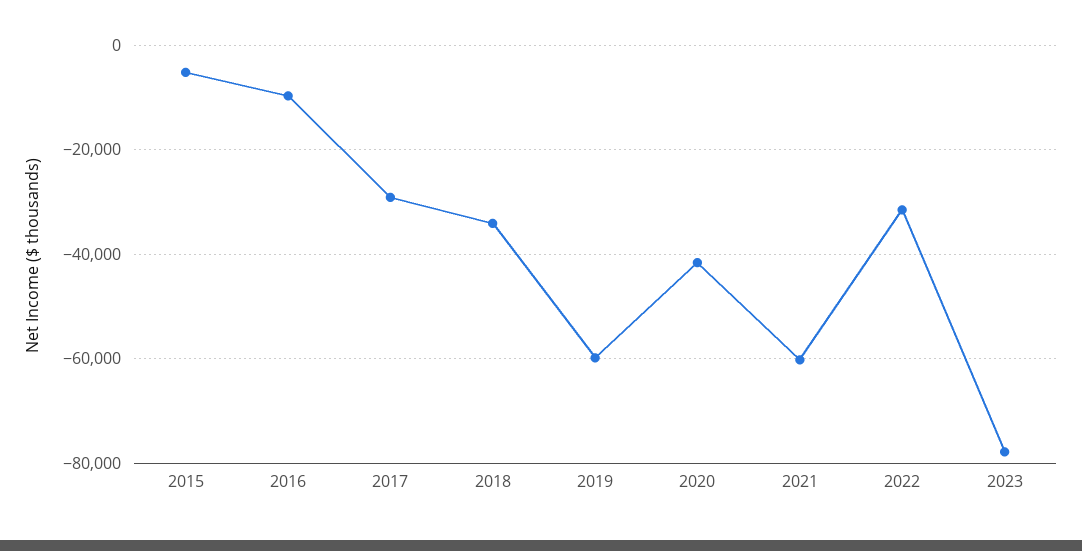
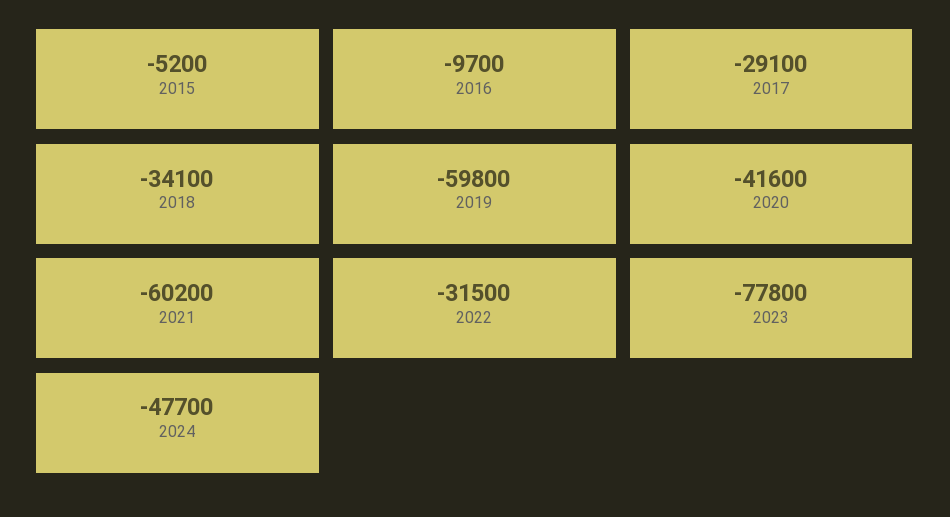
2024: none -> -47700

